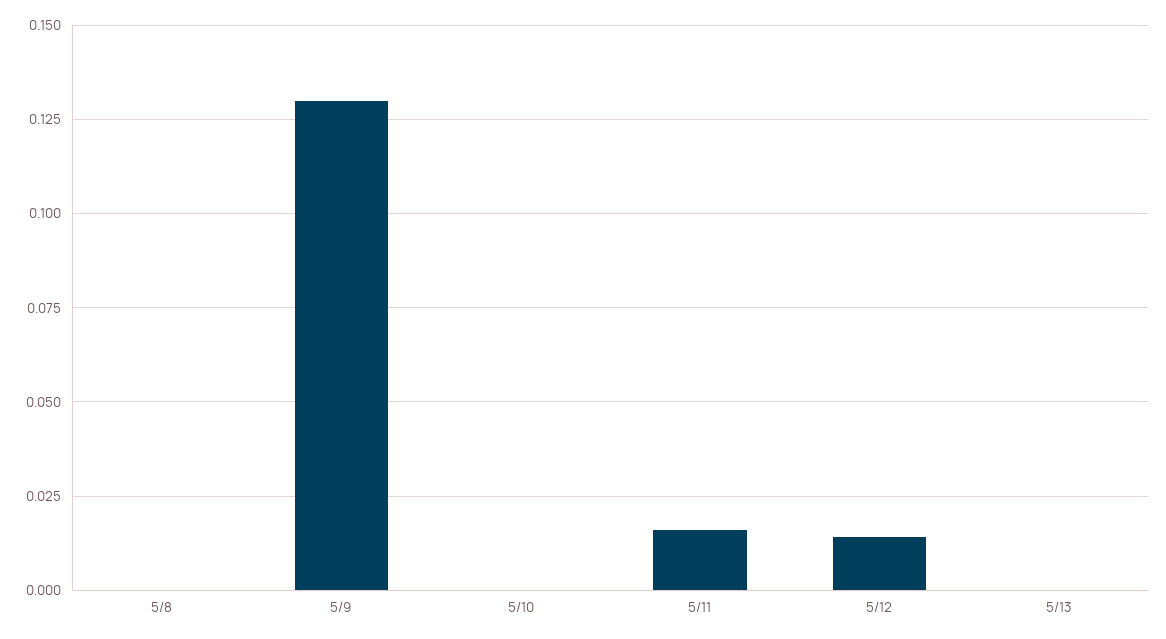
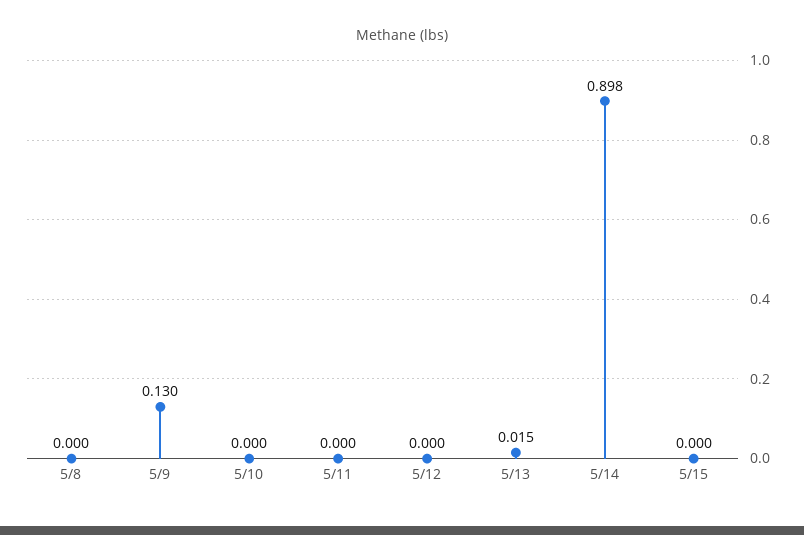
5/11: 0.015 -> 0
5/12: 0.015 -> 0
5/13: 0 -> 0.015
5/14: none -> 0.898
5/15: none -> 0

